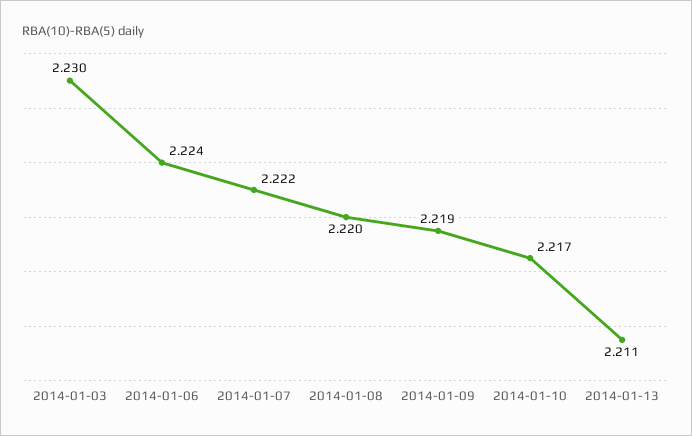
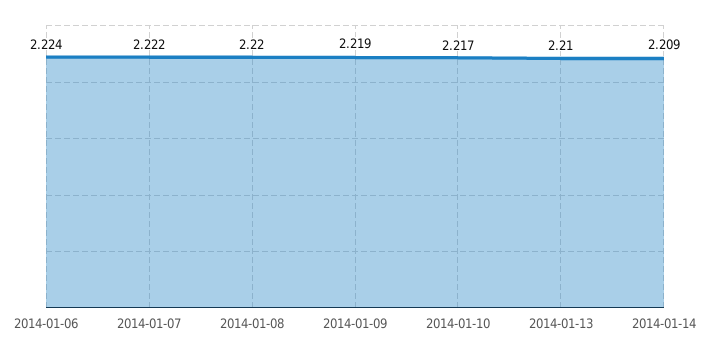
2014-01-03: 2.23 -> none
2014-01-13: 2.211 -> 2.21
2014-01-14: none -> 2.209

